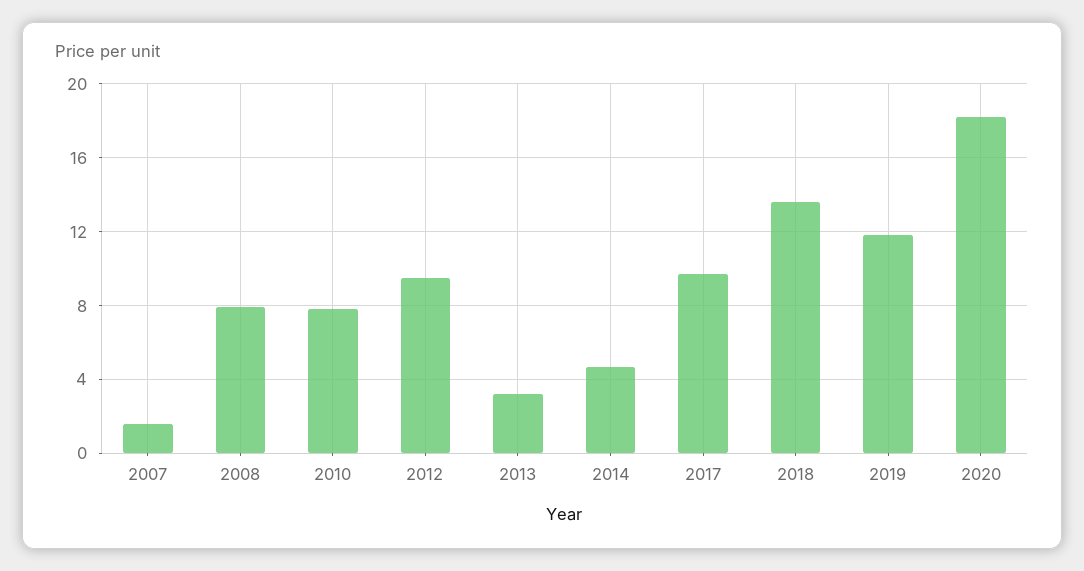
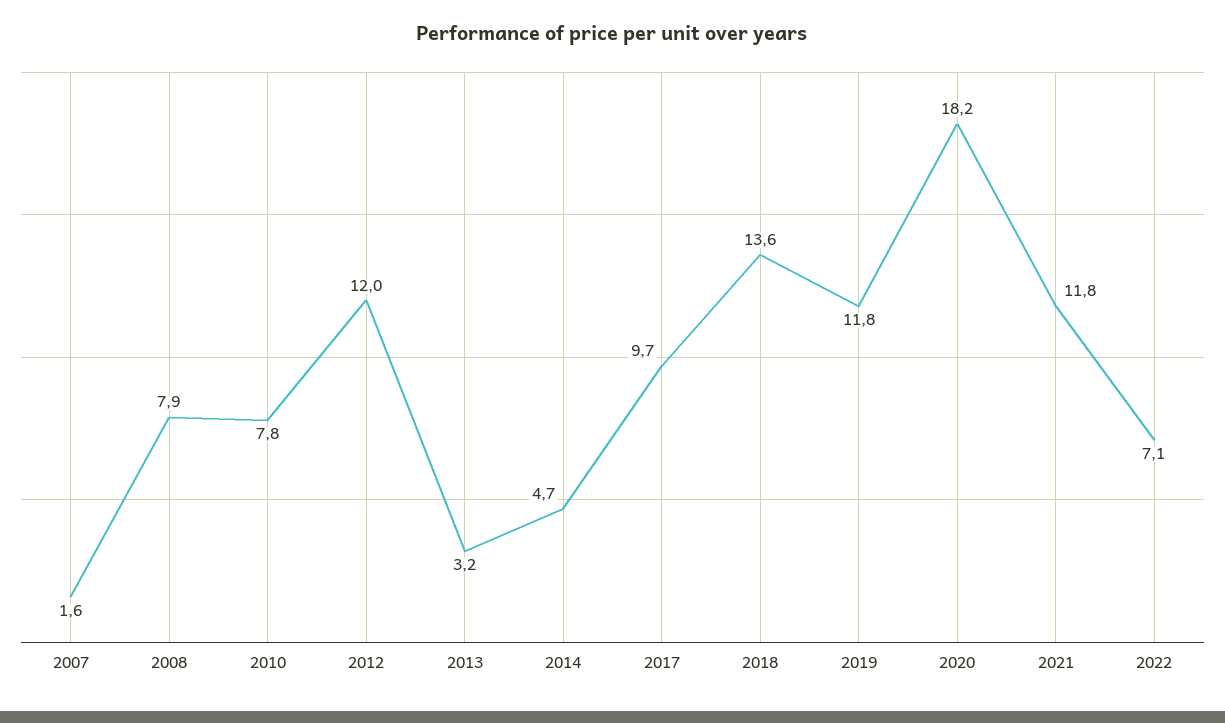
2012: 9.5 -> 12
2021: none -> 11.8
2022: none -> 7.1

